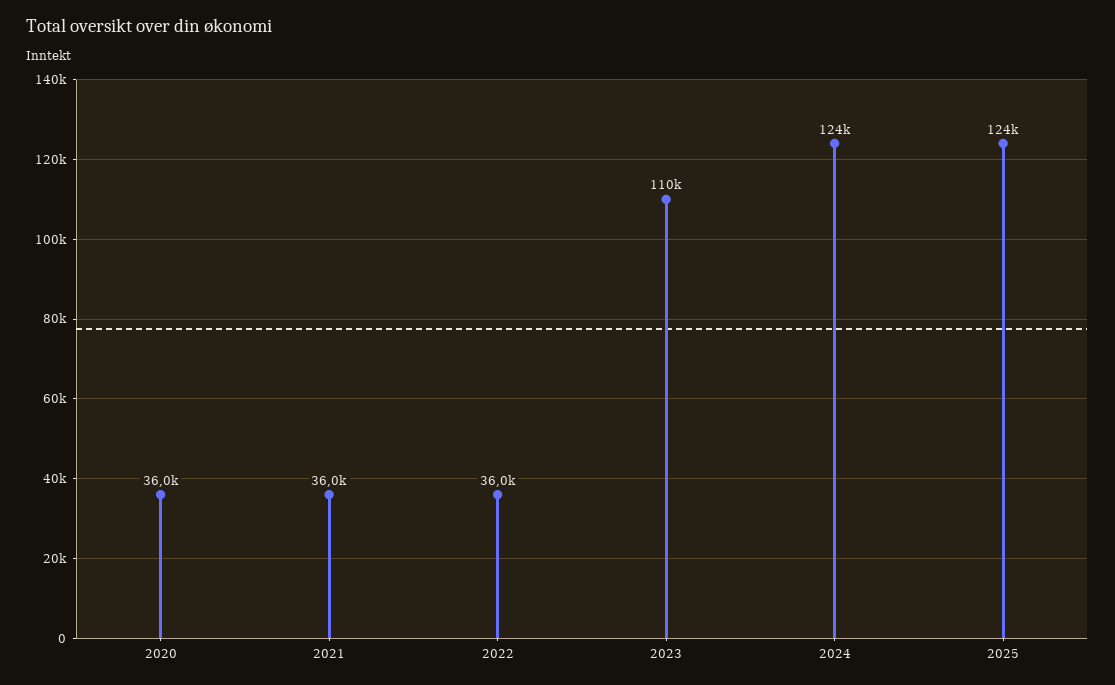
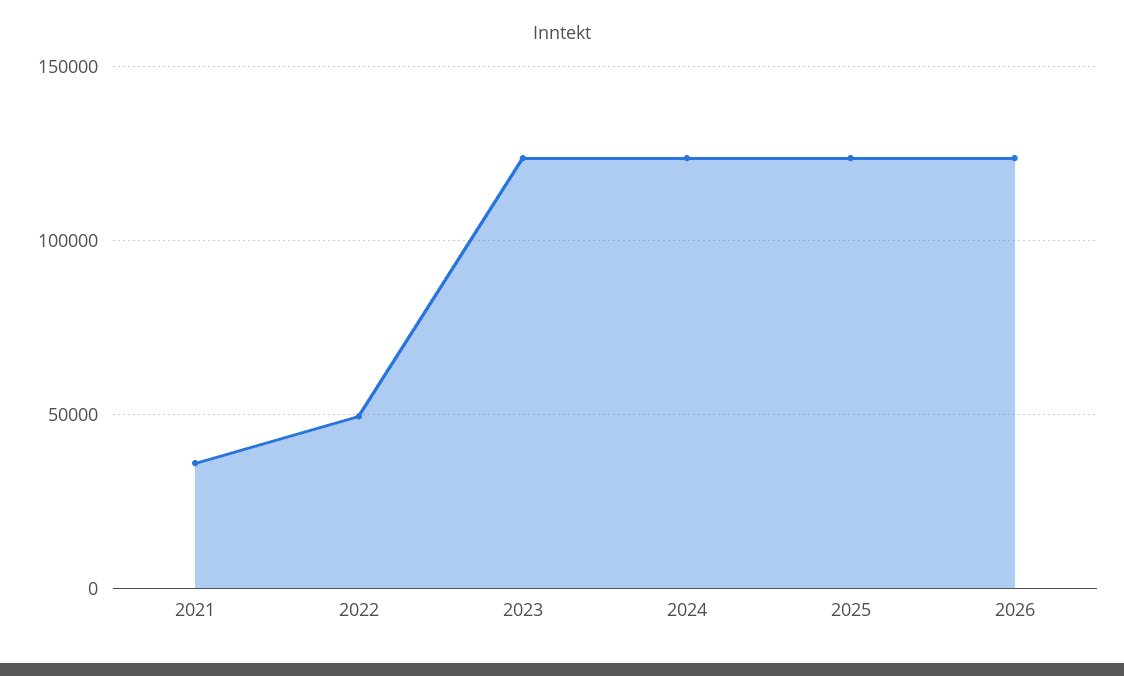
2020: 36000 -> none
2022: 36000 -> 50000
2023: 110000 -> 125000
2026: none -> 125000

